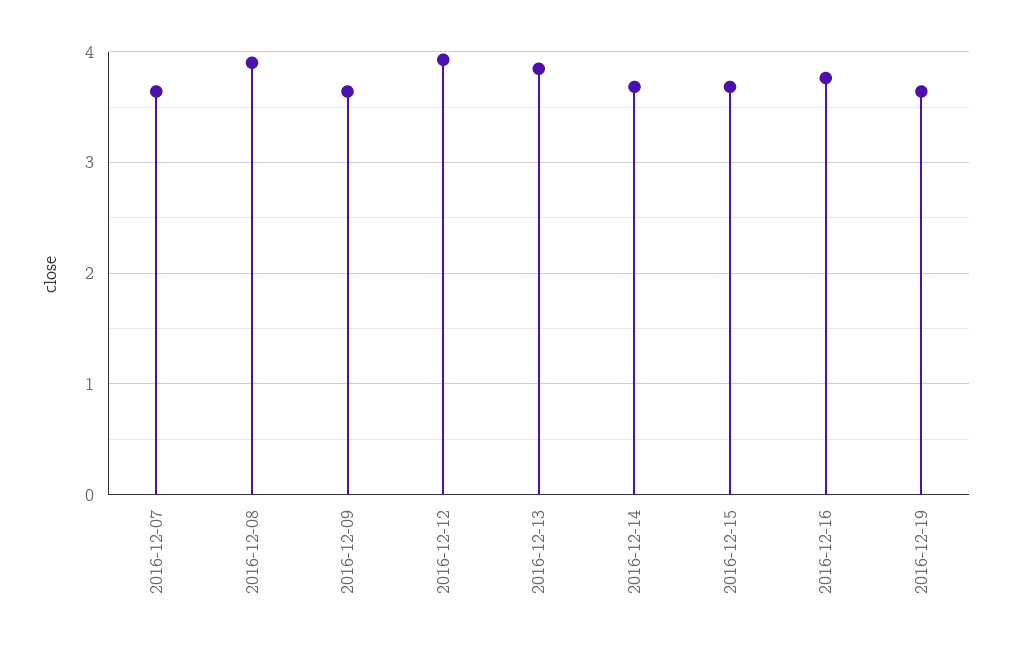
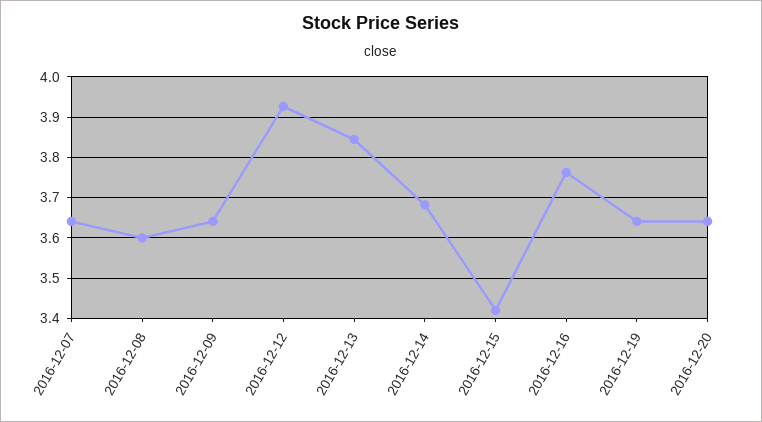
2016-12-08: 3.9 -> 3.6
2016-12-15: 3.7 -> 3.42
2016-12-20: none -> 3.64

